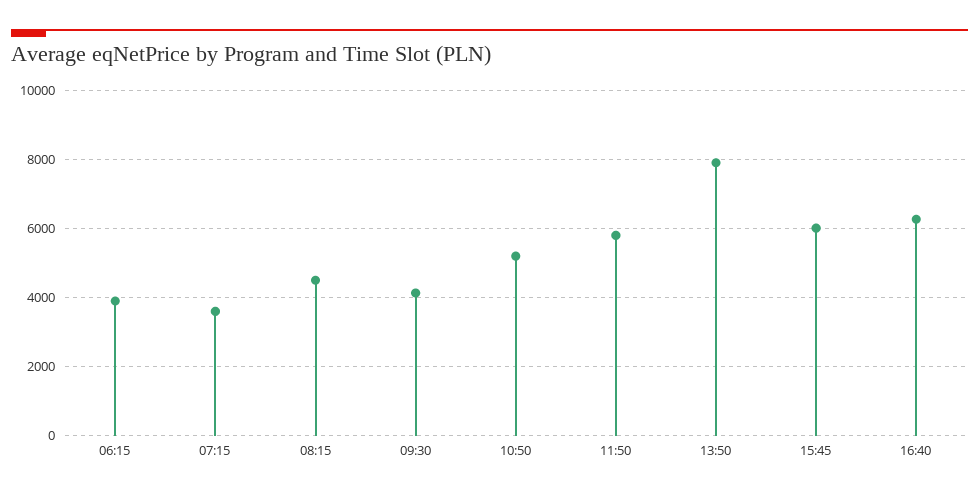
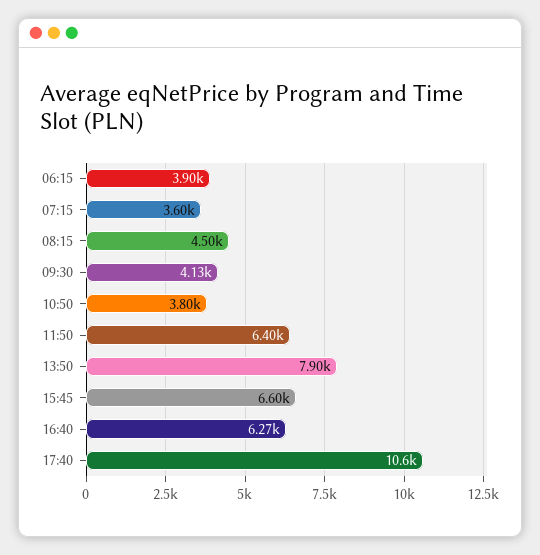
10:50: 5200 -> 3800
11:50: 5800 -> 6400
15:45: 6000 -> 6600
17:40: none -> 10600

